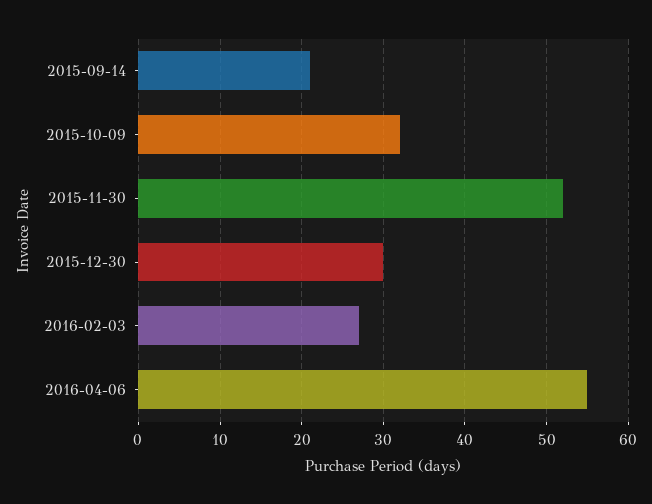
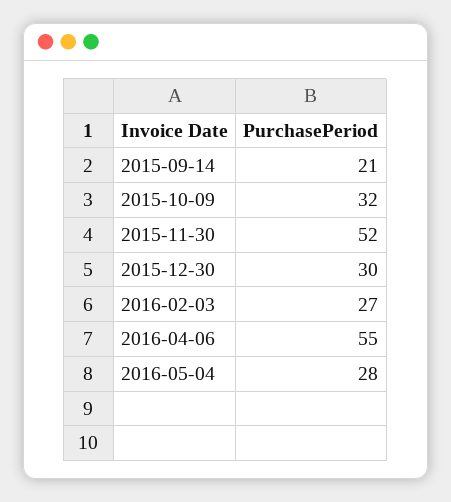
2016-05-04: none -> 28

